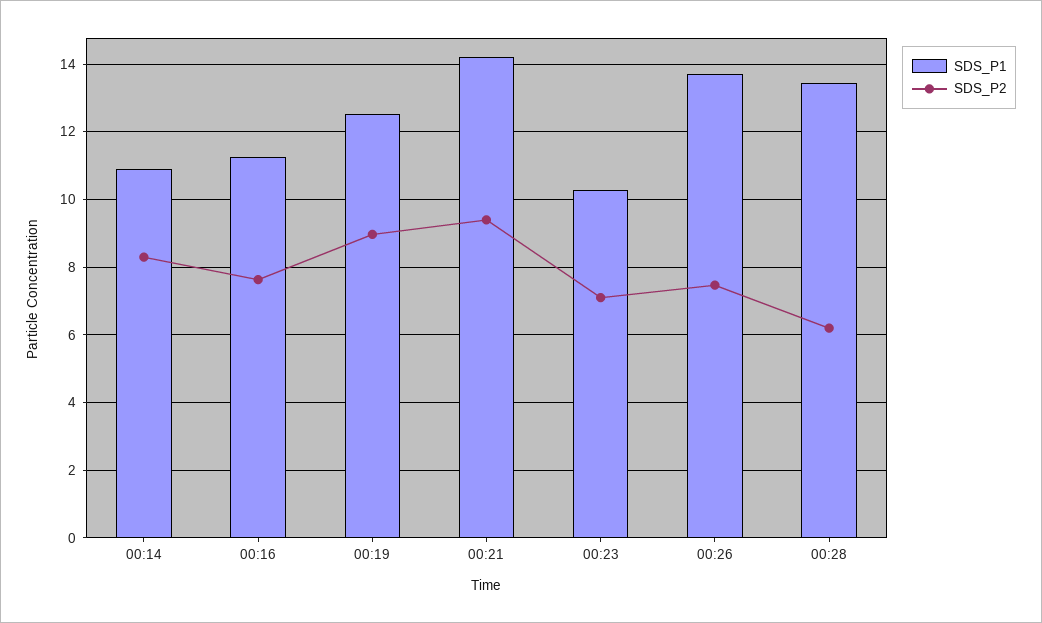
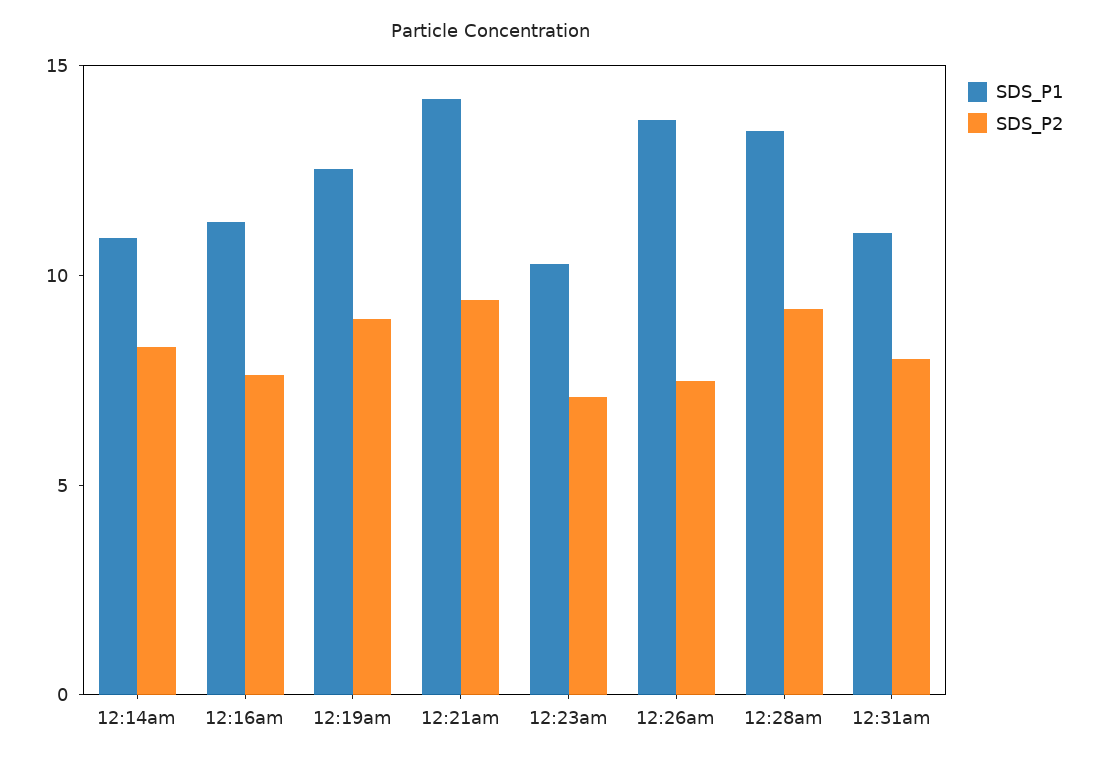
SDS_P2, 00:28: 6.2 -> 9
SDS_P1, 12:31am: none -> 11
SDS_P2, 12:31am: none -> 8

